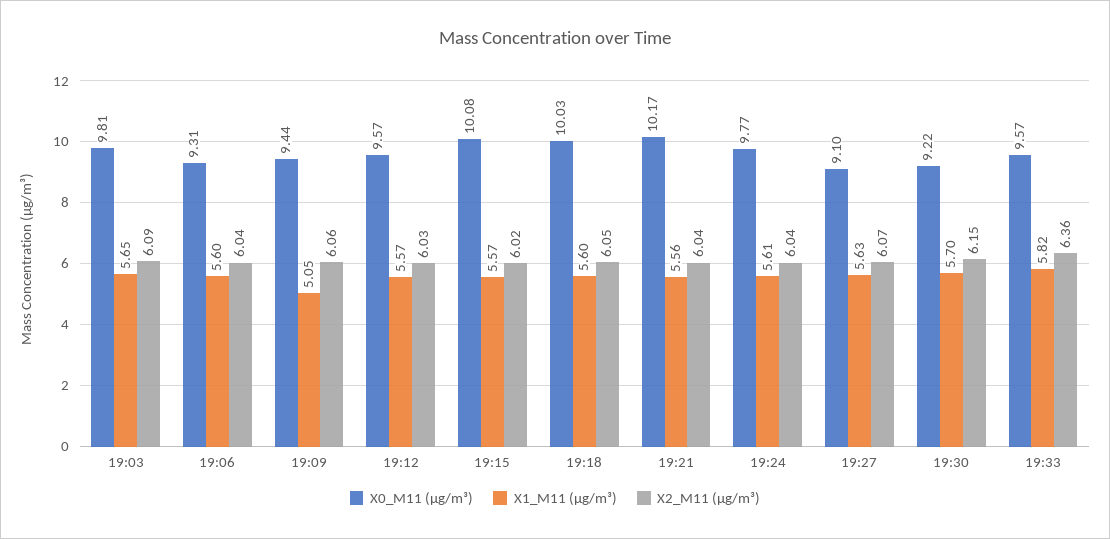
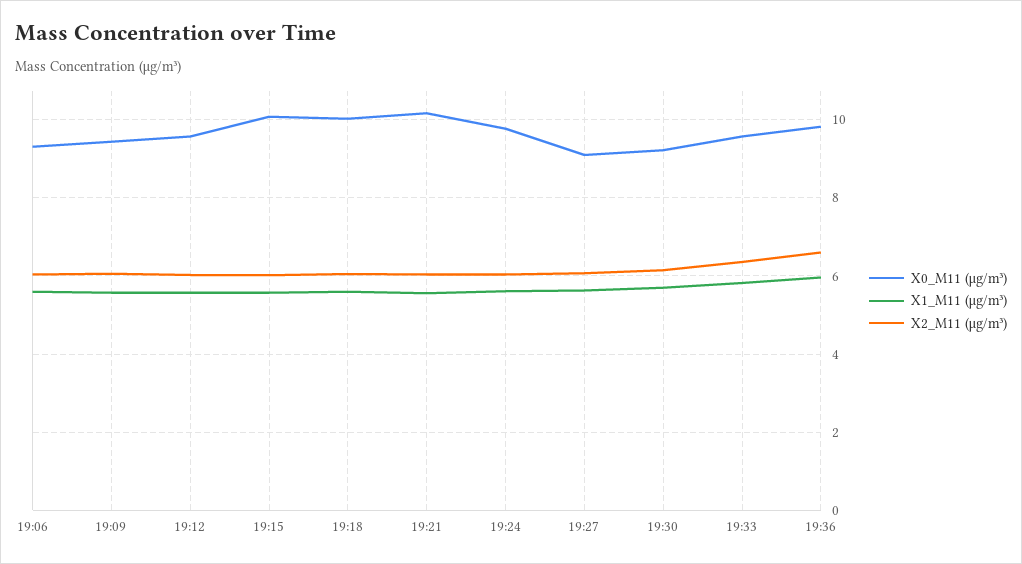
X0_M11 (μg/m³), 19:03: 9.81 -> none
X1_M11 (μg/m³), 19:03: 5.65 -> none
X2_M11 (μg/m³), 19:03: 6.09 -> none
X1_M11 (μg/m³), 19:09: 5.05 -> 5.6
X0_M11 (μg/m³), 19:36: none -> 9.8
X1_M11 (μg/m³), 19:36: none -> 6
X2_M11 (μg/m³), 19:36: none -> 6.6

